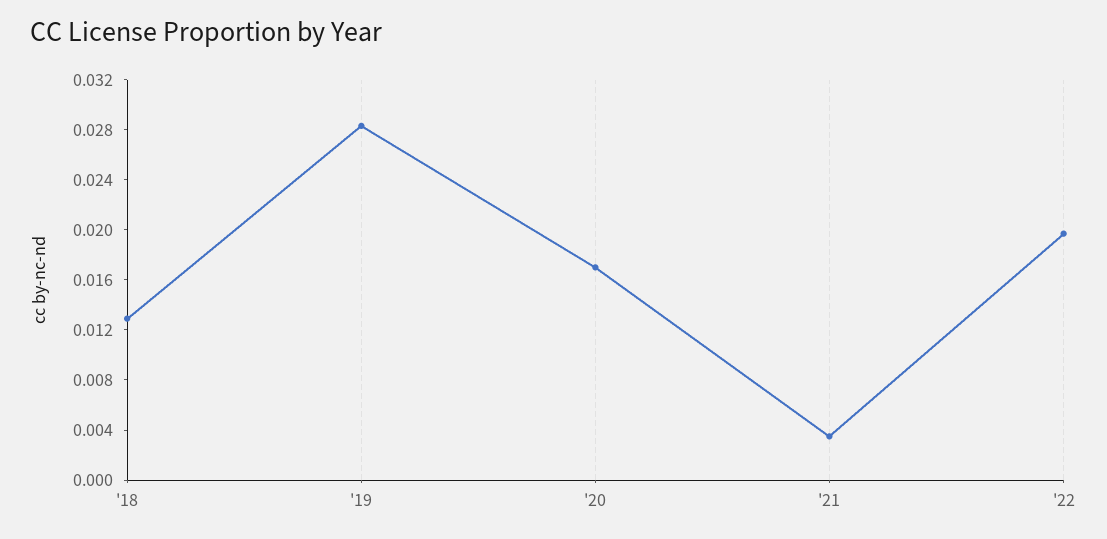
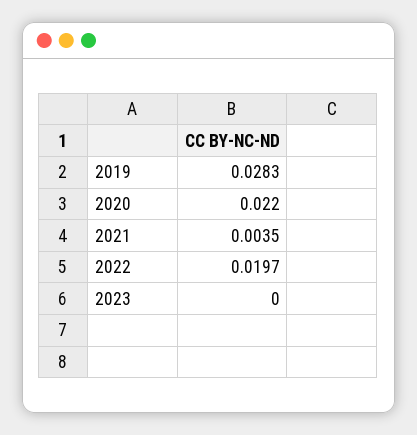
'18: 0.013 -> none
'20: 0.017 -> 0.022
2023: none -> 0

